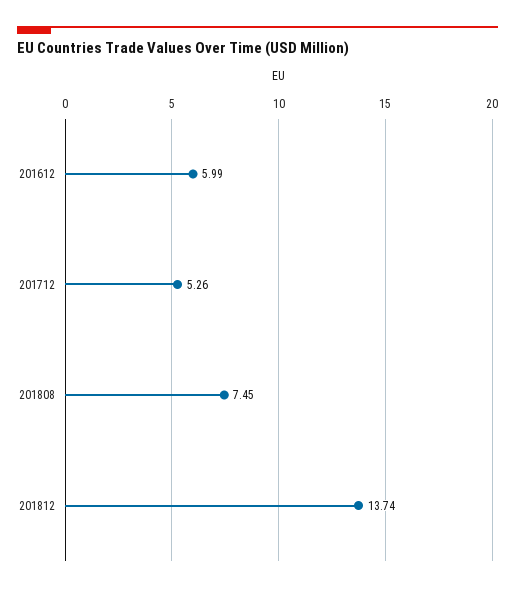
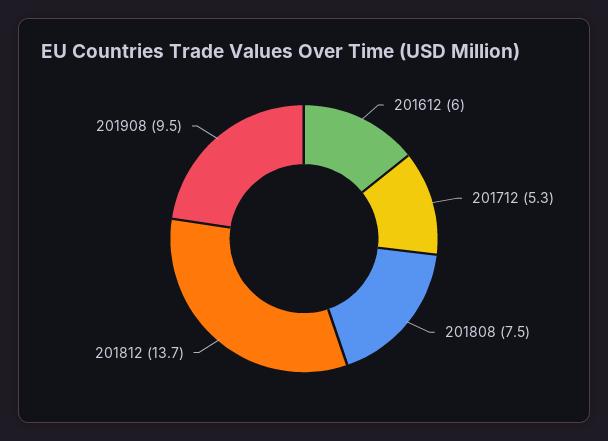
201908: none -> 9.5

